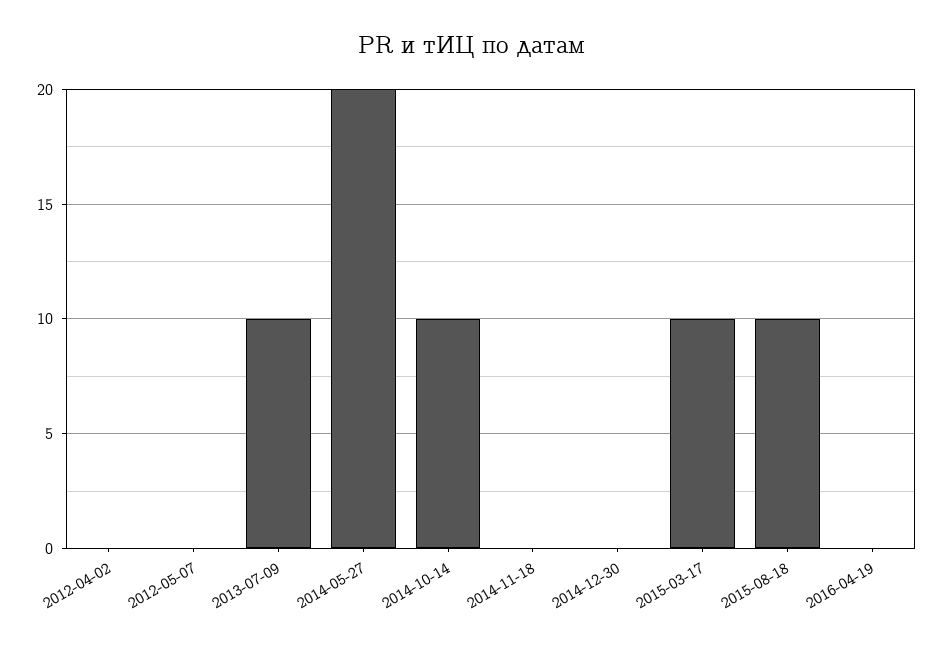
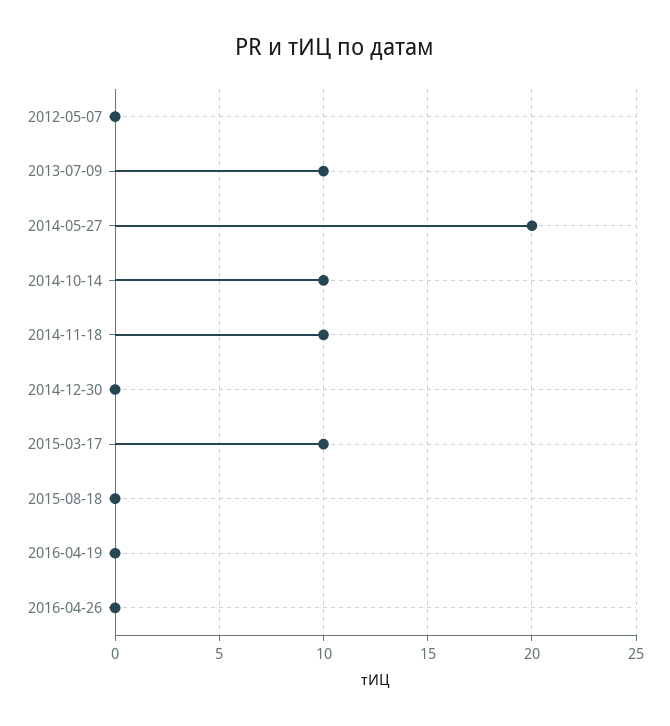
2012-04-02: 0 -> none
2014-11-18: 0 -> 10
2015-08-18: 10 -> 0
2016-04-26: none -> 0

